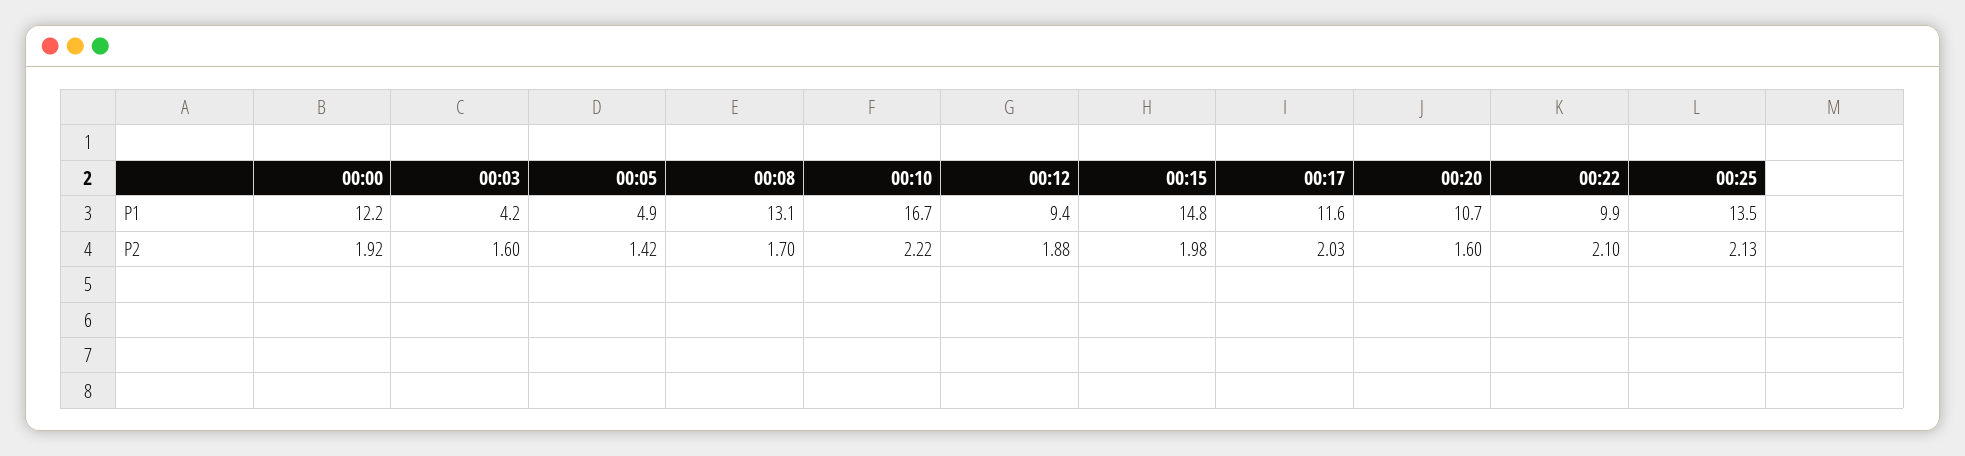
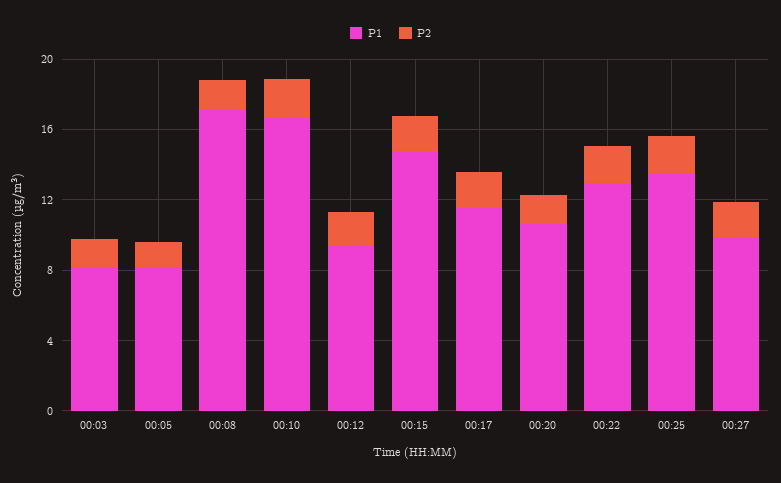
P1, 00:00: 12.2 -> none
P1, 00:03: 4.2 -> 8
P1, 00:05: 4.9 -> 8
P1, 00:08: 13.1 -> 17
P1, 00:22: 9.9 -> 13
P2, 00:00: 1.92 -> none
P1, 00:27: none -> 10
P2, 00:27: none -> 2

